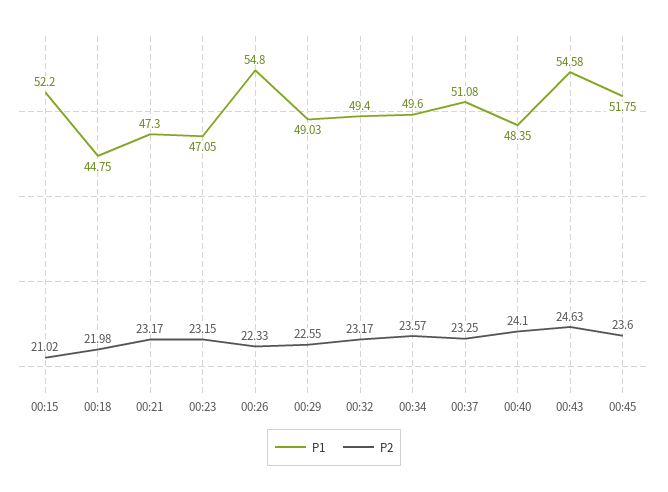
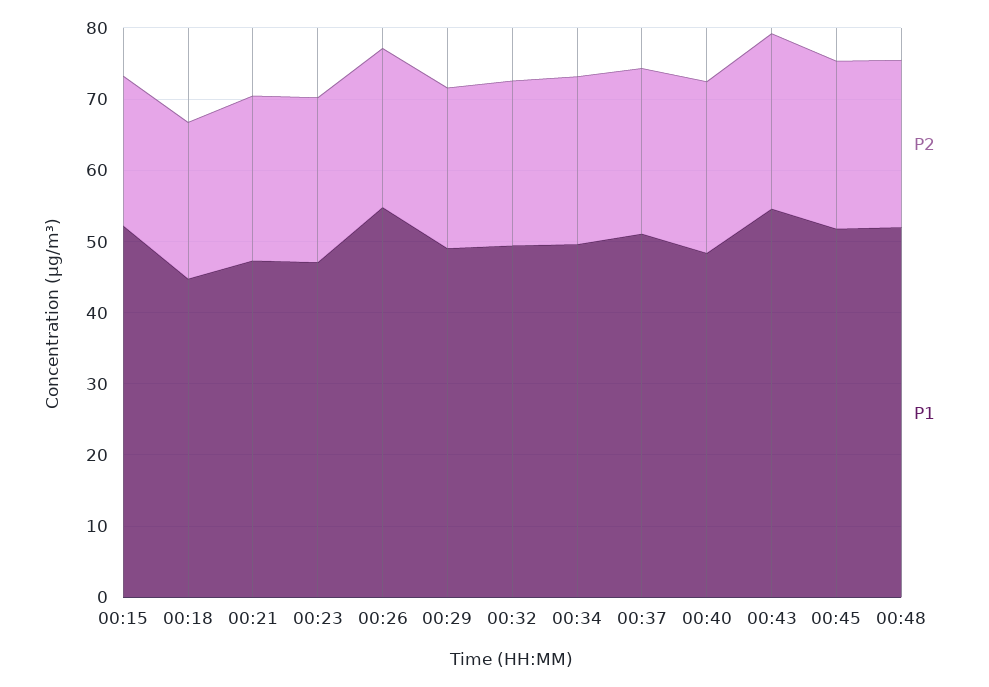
P2, 00:48: none -> 24
P1, 00:48: none -> 52

